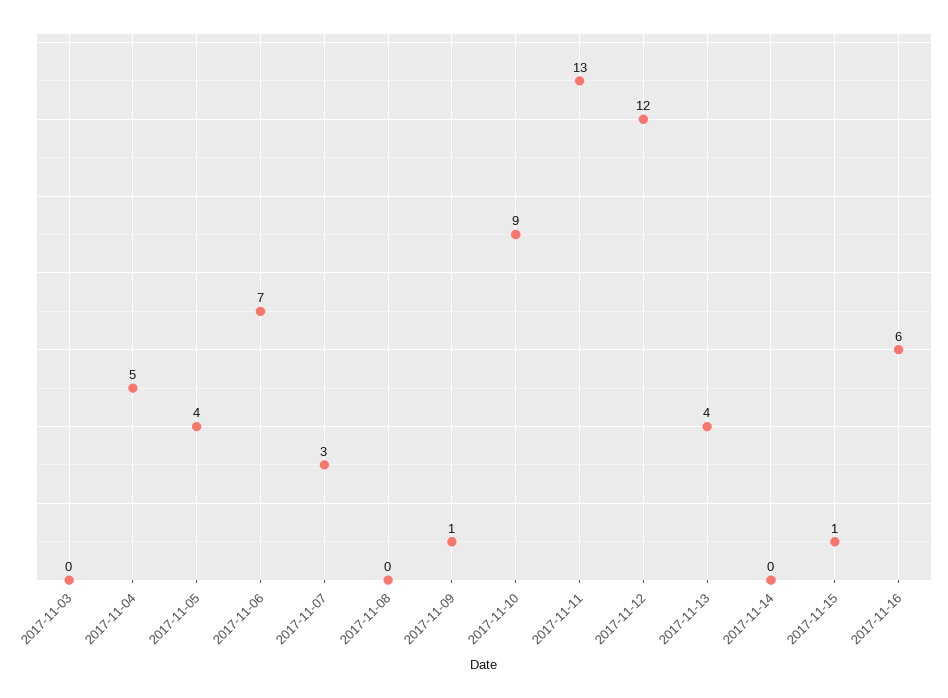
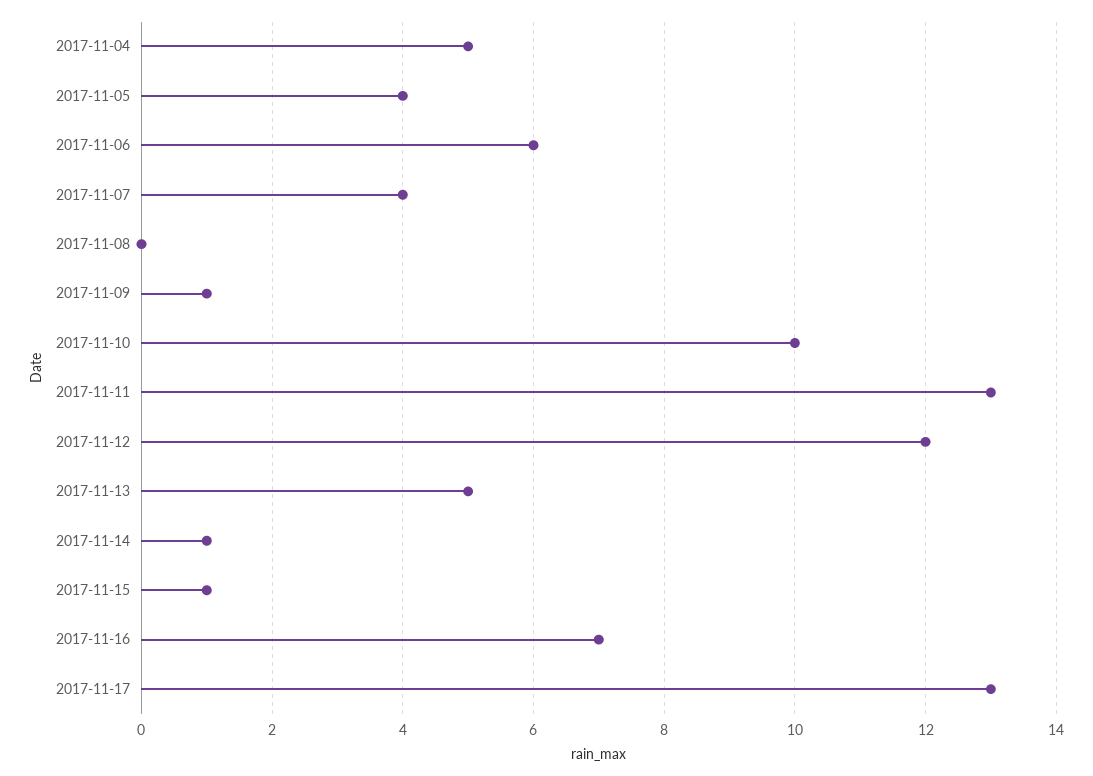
2017-11-03: 0 -> none
2017-11-06: 7 -> 6
2017-11-07: 3 -> 4
2017-11-10: 9 -> 10
2017-11-13: 4 -> 5
2017-11-14: 0 -> 1
2017-11-16: 6 -> 7
2017-11-17: none -> 13

